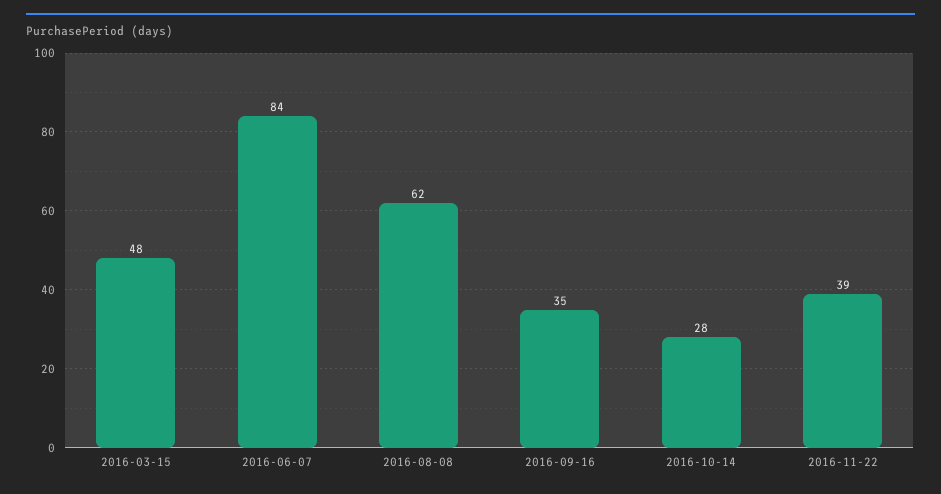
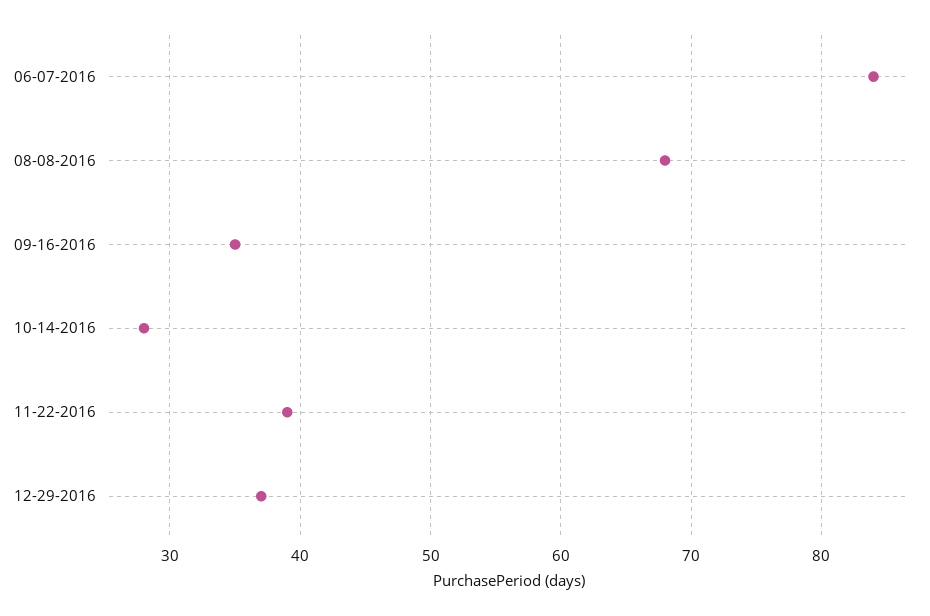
2016-03-15: 48 -> none
2016-08-08: 62 -> 68
12-29-2016: none -> 37

